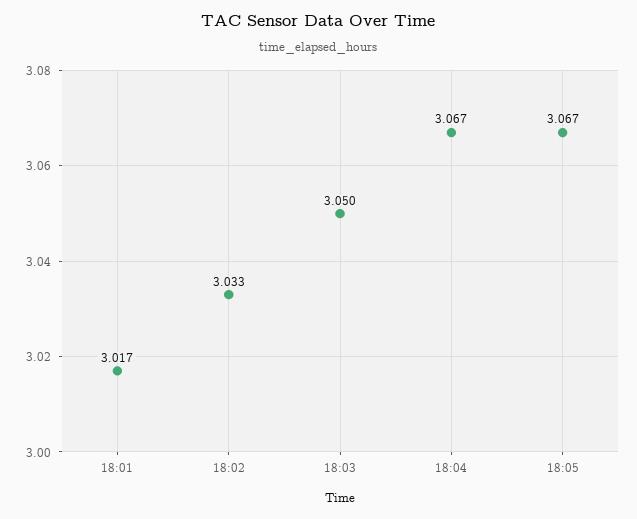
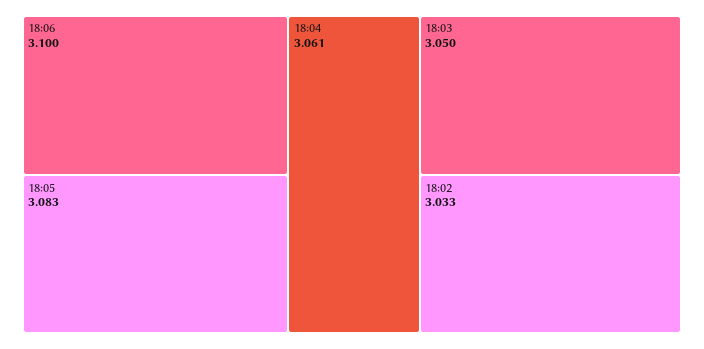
18:01: 3.017 -> none
18:04: 3.067 -> 3.061
18:05: 3.067 -> 3.083
18:06: none -> 3.1

